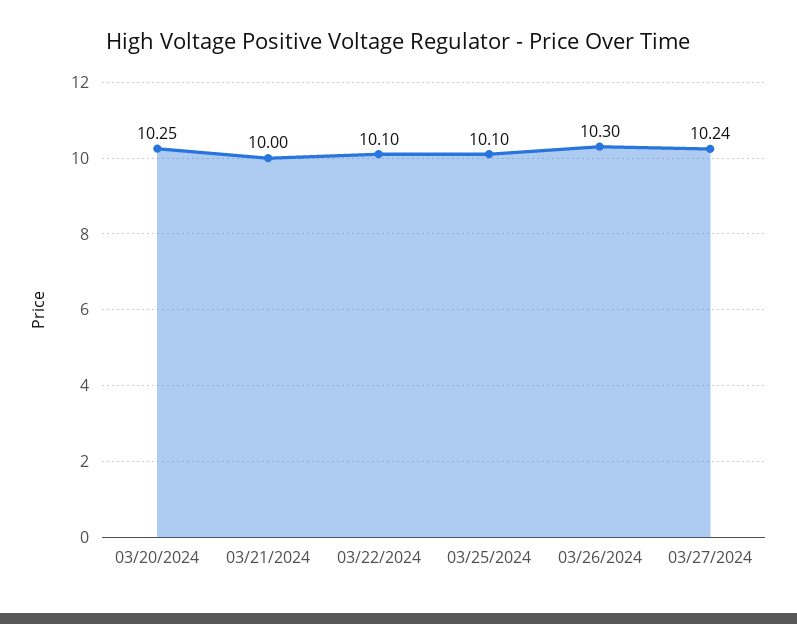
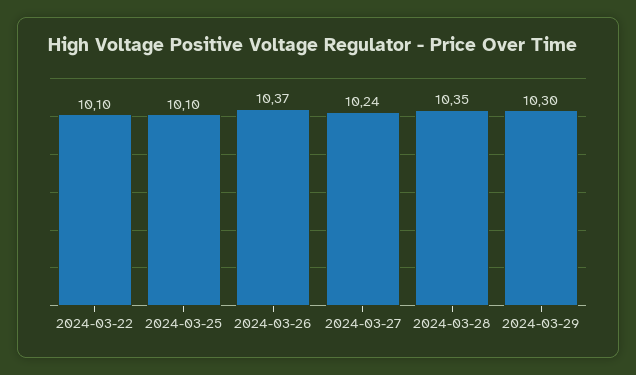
03/20/2024: 10.25 -> none
03/21/2024: 10 -> none
03/26/2024: 10.3 -> 10.37
2024-03-28: none -> 10.35
2024-03-29: none -> 10.3

